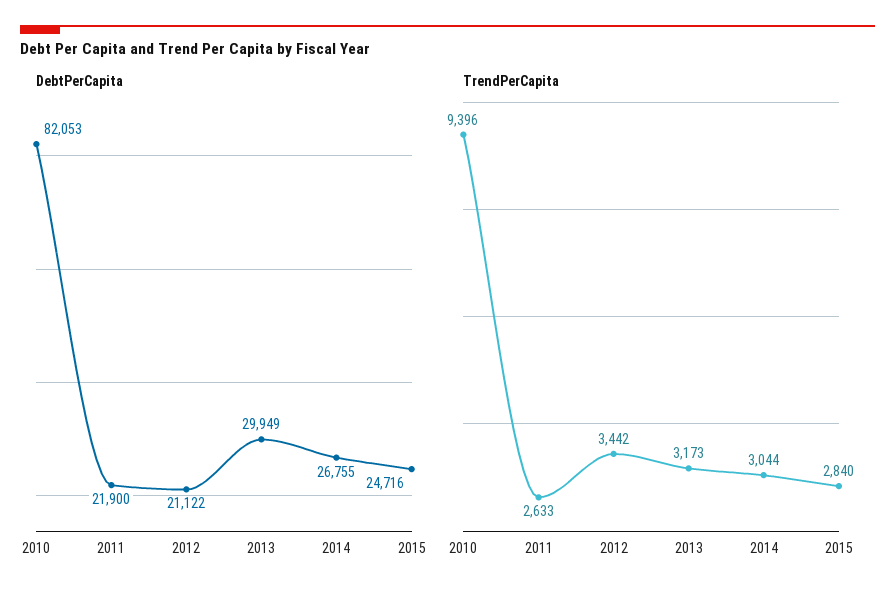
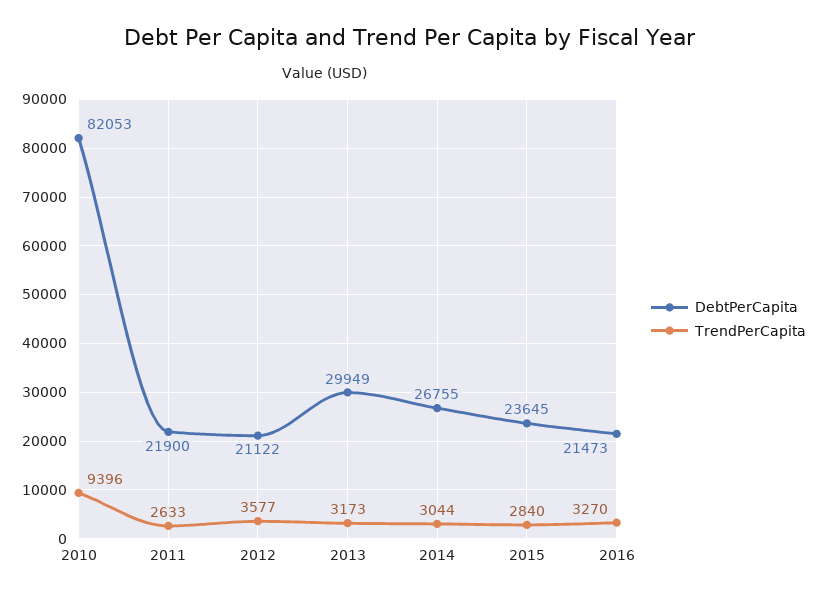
DebtPerCapita, 2015: 24716 -> 23645
TrendPerCapita, 2012: 3442 -> 3577
DebtPerCapita, 2016: none -> 21473
TrendPerCapita, 2016: none -> 3270

